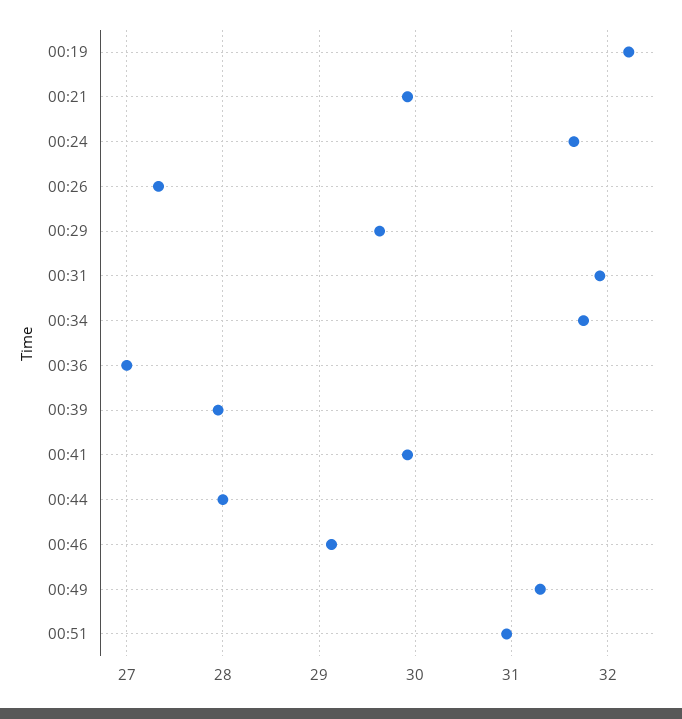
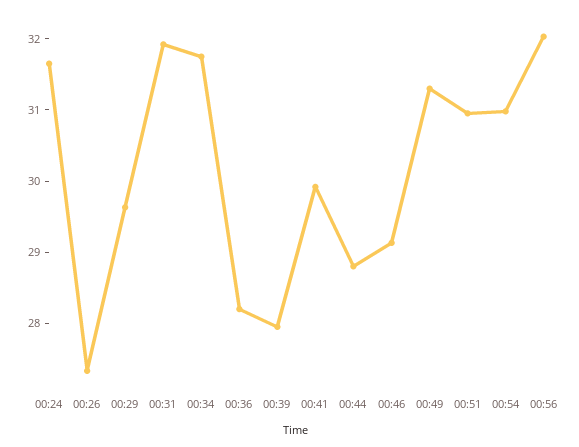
00:19: 32.2 -> none
00:21: 29.9 -> none
00:36: 27 -> 28.2
00:44: 28 -> 28.8
00:54: none -> 31
00:56: none -> 32

